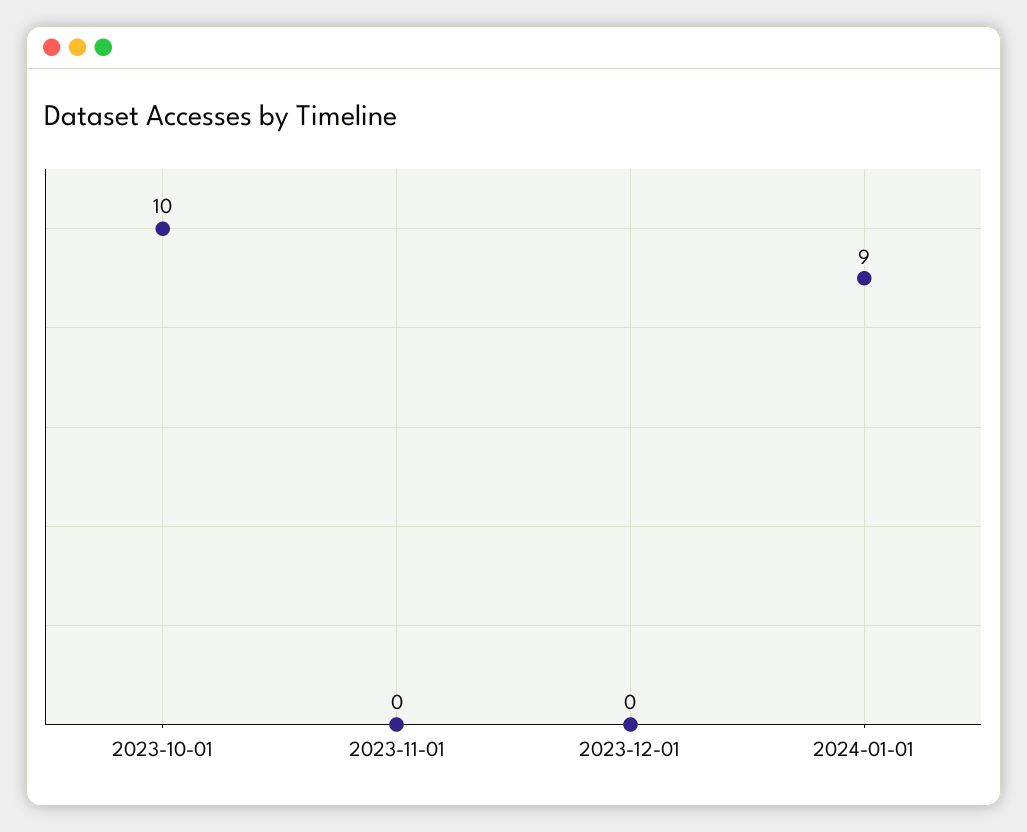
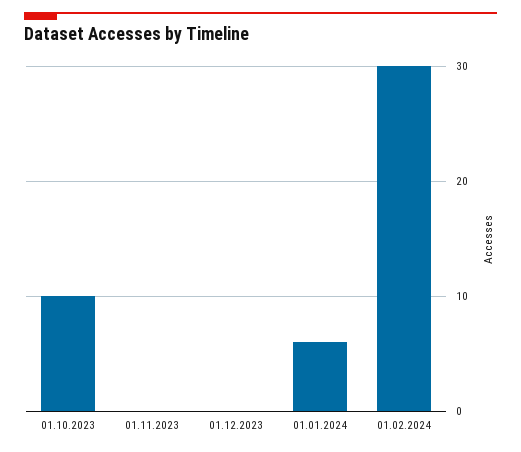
2024-01-01: 9 -> 6
01.02.2024: none -> 30

